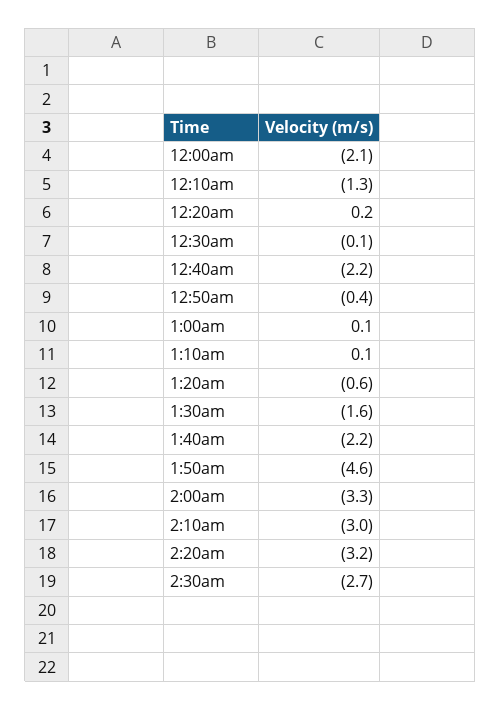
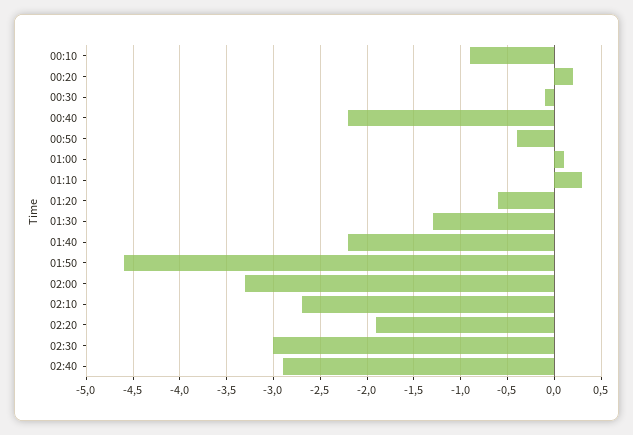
12:00am: -2.1 -> none
12:10am: -1.3 -> -0.9
1:10am: 0.1 -> 0.3
1:30am: -1.6 -> -1.3
2:10am: -3 -> -2.7
2:20am: -3.2 -> -1.9
2:30am: -2.7 -> -3
02:40: none -> -2.9

